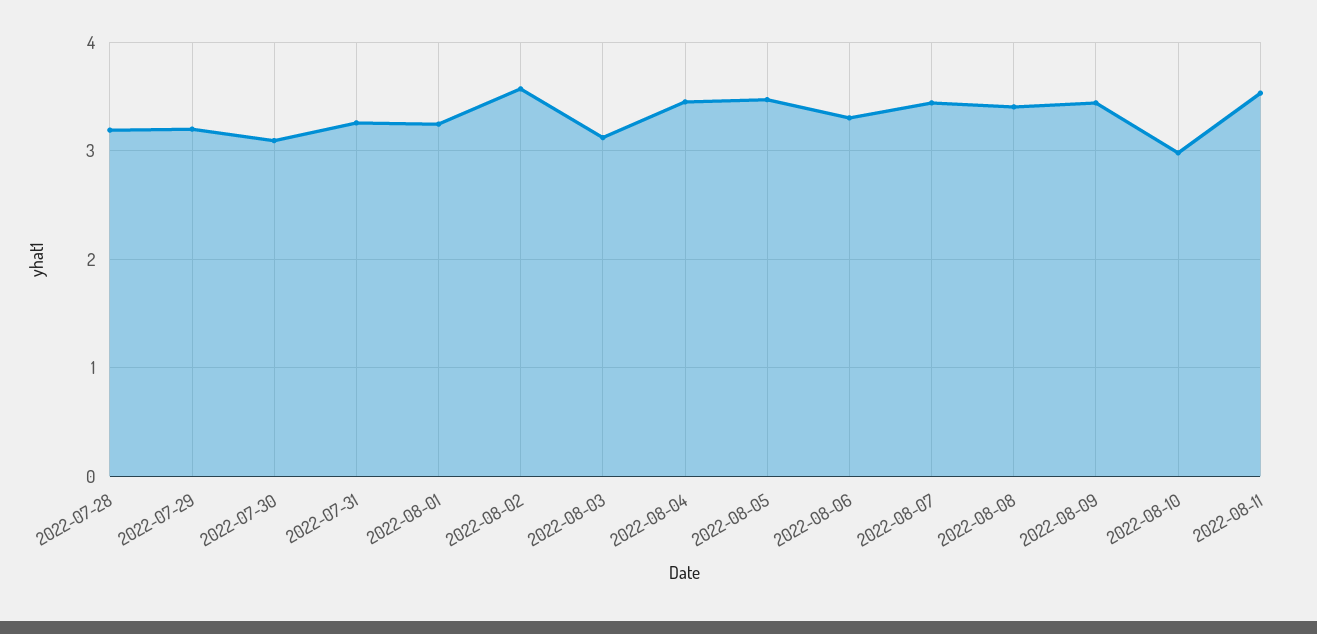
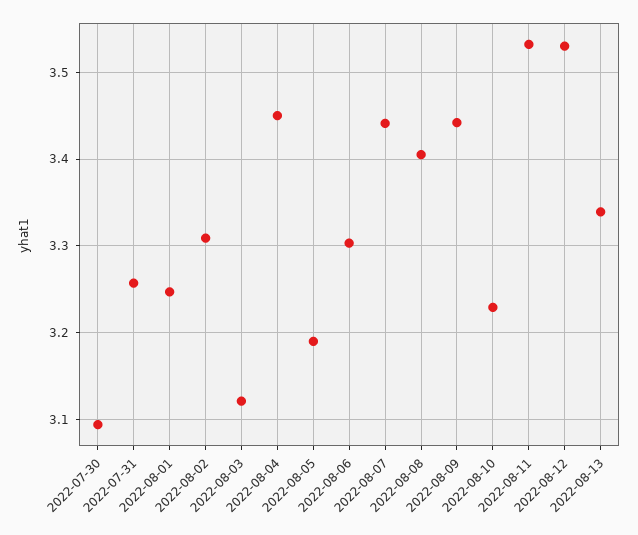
2022-07-28: 3.2 -> none
2022-07-29: 3.2 -> none
2022-08-02: 3.6 -> 3.31
2022-08-05: 3.5 -> 3.19
2022-08-10: 3 -> 3.23
2022-08-12: none -> 3.53
2022-08-13: none -> 3.34

